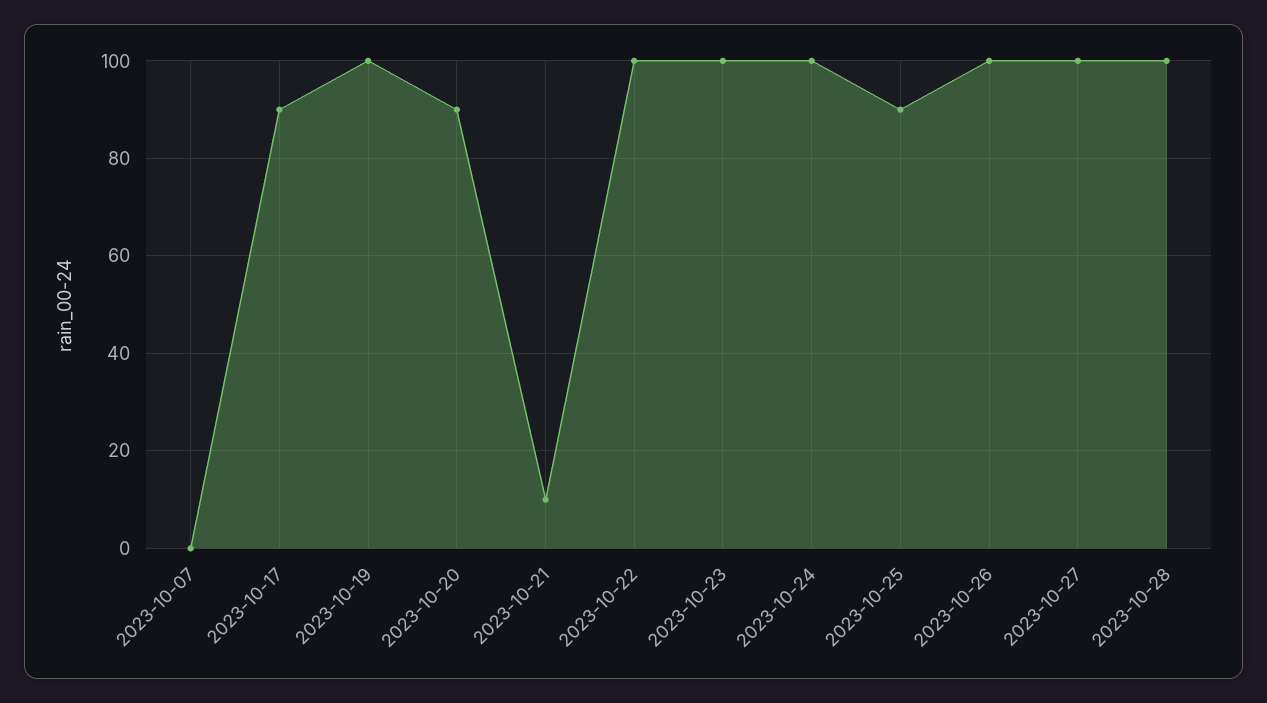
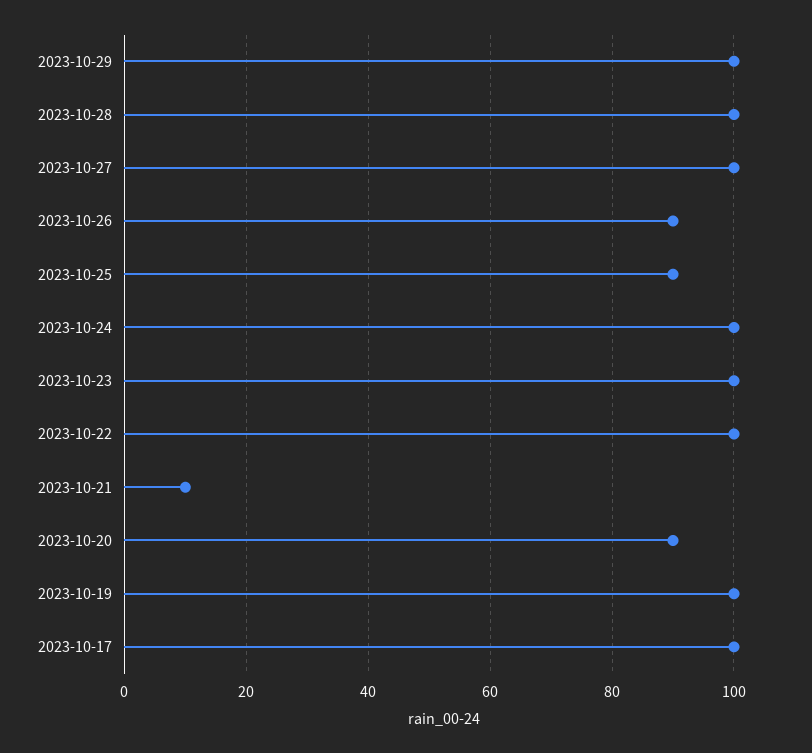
2023-10-07: 0 -> none
2023-10-17: 90 -> 100
2023-10-26: 100 -> 90
2023-10-29: none -> 100

